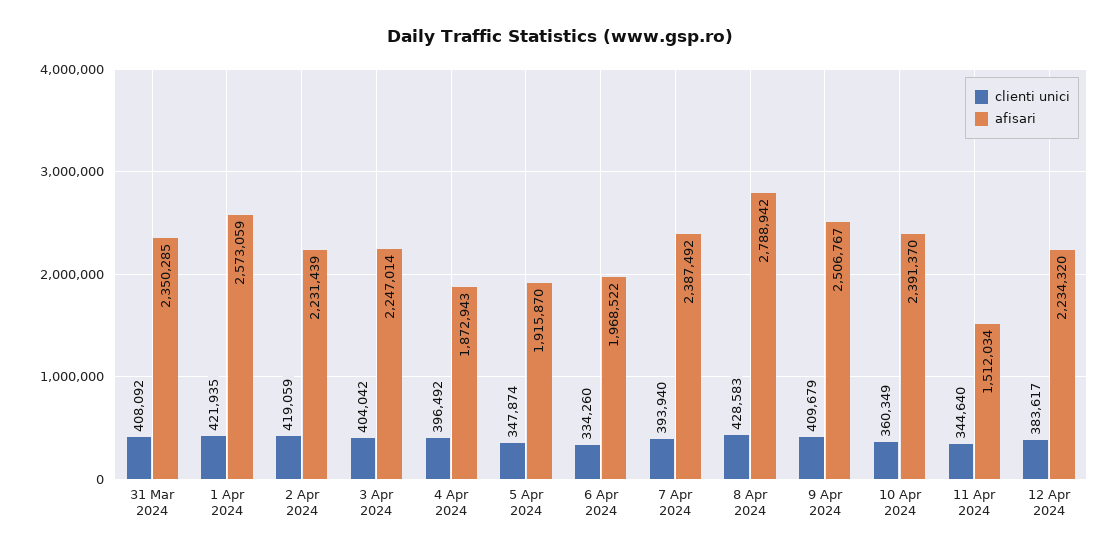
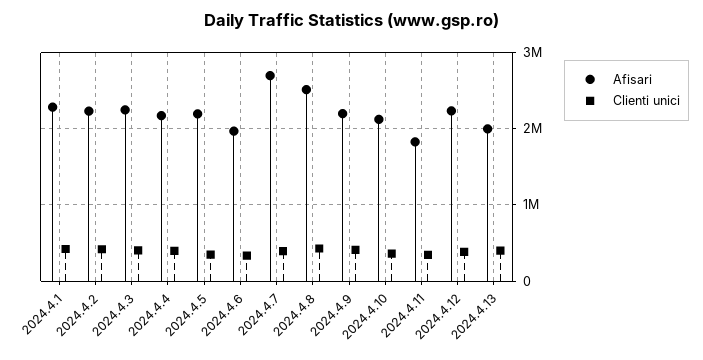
clienti unici, 31 Mar 2024: 408092 -> none
afisari, 31 Mar 2024: 2350285 -> none
afisari, 1 Apr 2024: 2573059 -> 2300000
afisari, 4 Apr 2024: 1872943 -> 2200000
afisari, 5 Apr 2024: 1915870 -> 2200000
afisari, 7 Apr 2024: 2387492 -> 2700000
afisari, 8 Apr 2024: 2788942 -> 2500000
afisari, 9 Apr 2024: 2506767 -> 2200000
afisari, 10 Apr 2024: 2391370 -> 2100000
afisari, 11 Apr 2024: 1512034 -> 1800000
afisari, 2024.4.13: none -> 2000000
clienti unici, 2024.4.13: none -> 400000

